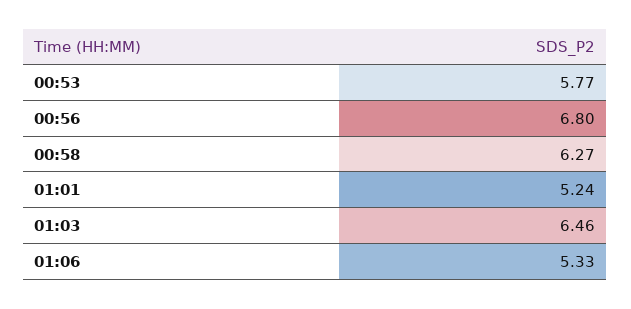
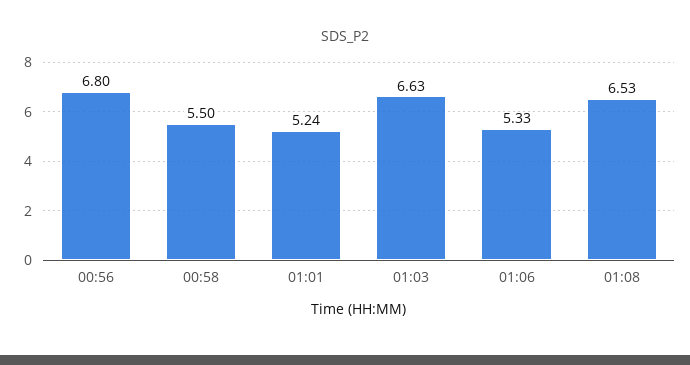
00:53: 5.77 -> none
00:58: 6.27 -> 5.5
01:03: 6.46 -> 6.63
01:08: none -> 6.53

